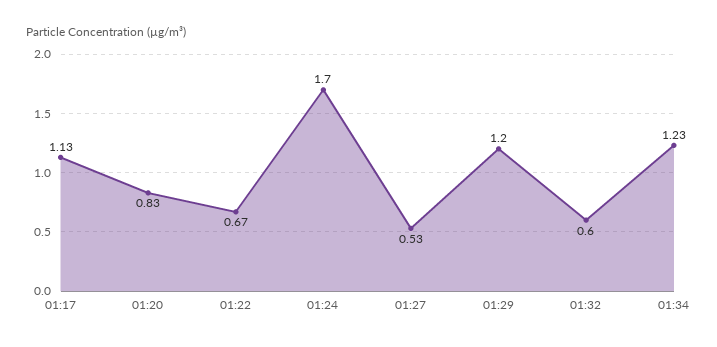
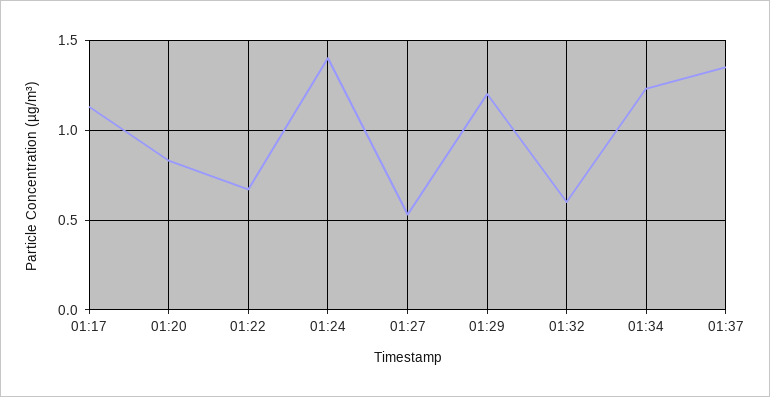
01:24: 1.7 -> 1.4
01:37: none -> 1.35

